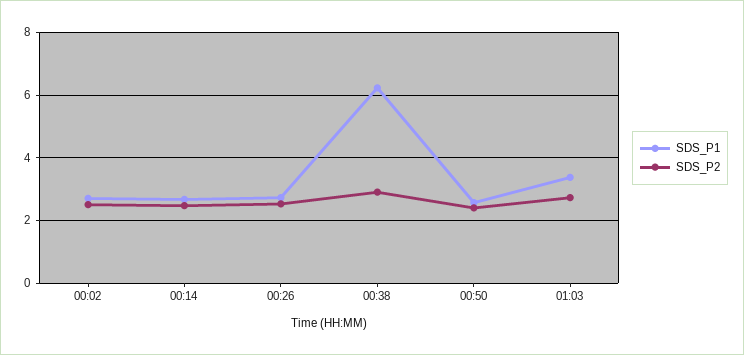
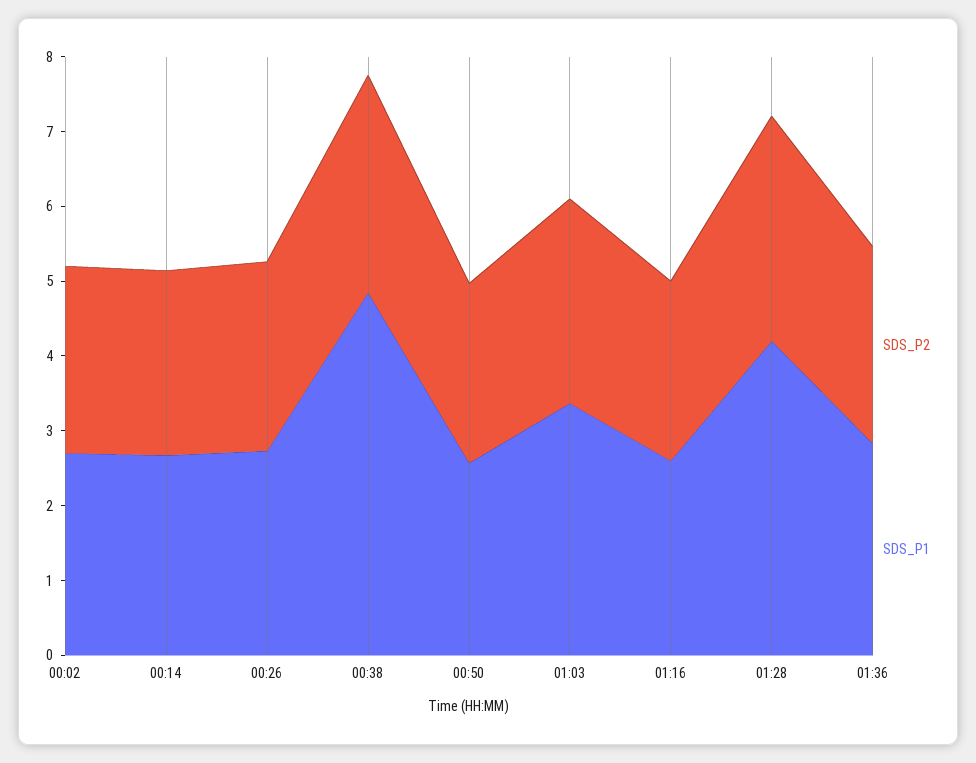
SDS_P1, 00:38: 6.2 -> 4.8
SDS_P2, 01:16: none -> 2.4
SDS_P1, 01:16: none -> 2.6
SDS_P2, 01:28: none -> 3
SDS_P1, 01:28: none -> 4.2
SDS_P2, 01:36: none -> 2.6
SDS_P1, 01:36: none -> 2.8

